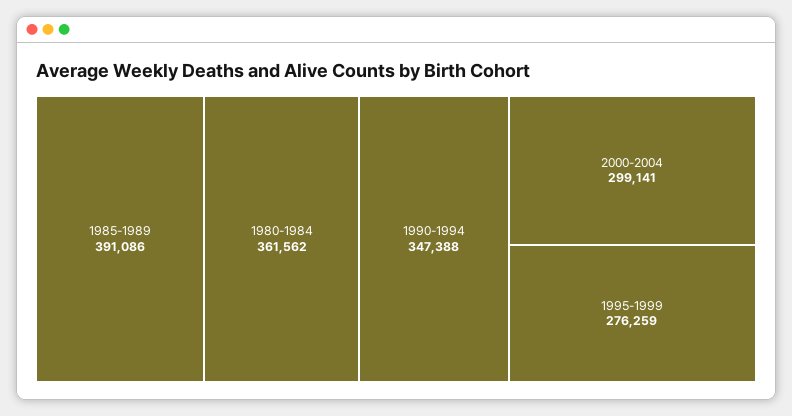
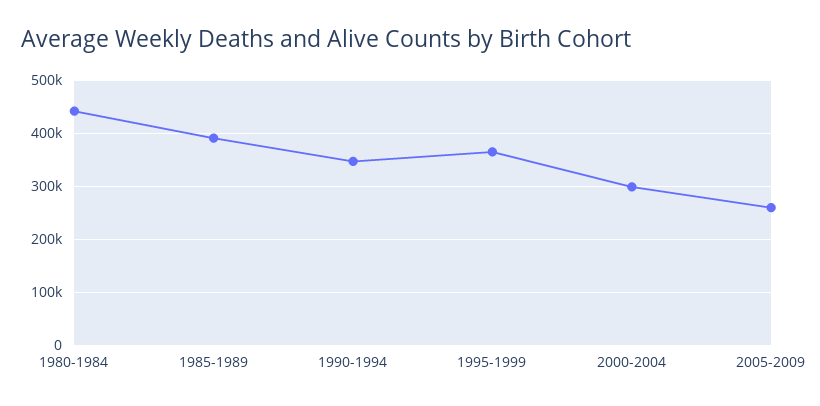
1980-1984: 361562 -> 440000
1995-1999: 276259 -> 360000
2005-2009: none -> 260000

